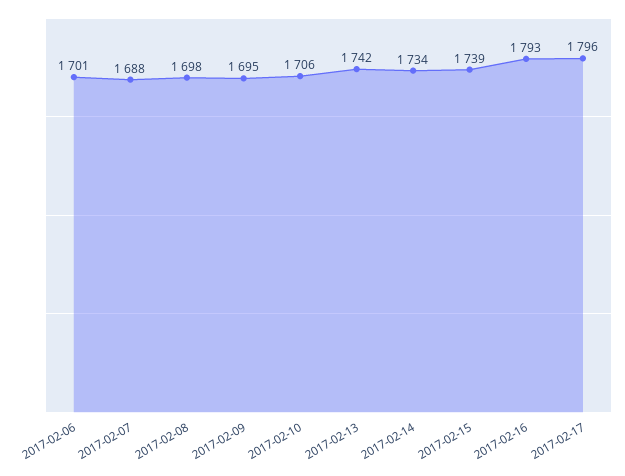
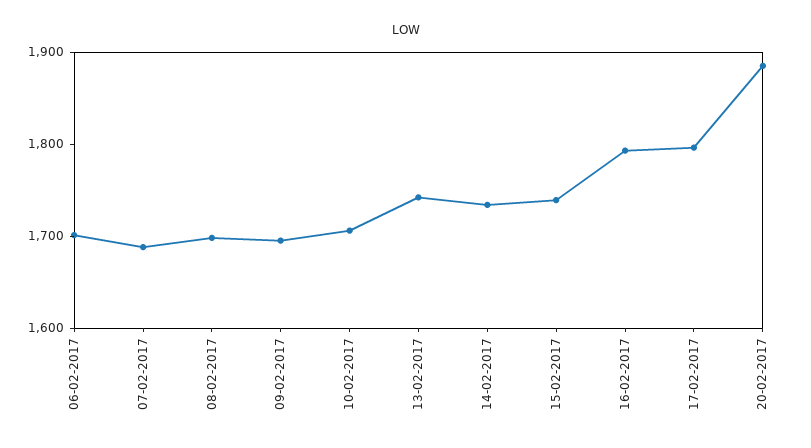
20-02-2017: none -> 1880

